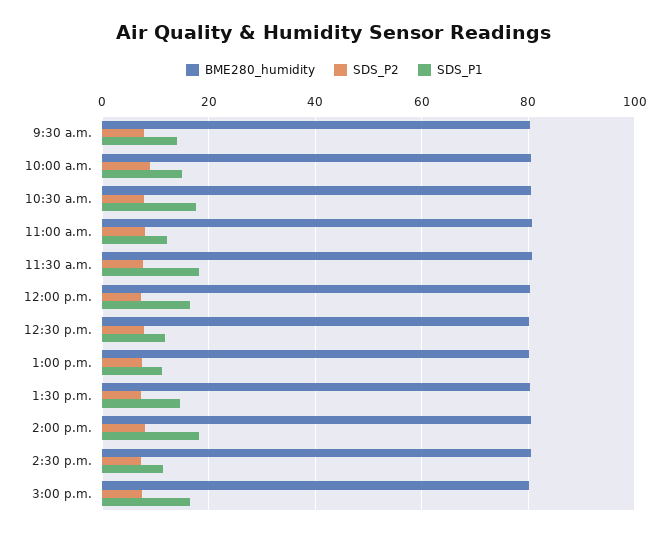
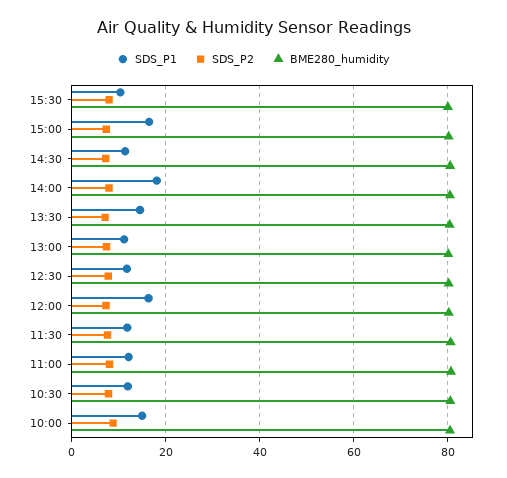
BME280_humidity, 9:30 a.m.: 80 -> none
SDS_P2, 9:30 a.m.: 8 -> none
SDS_P1, 9:30 a.m.: 14 -> none
SDS_P1, 10:30 a.m.: 18 -> 12
SDS_P1, 11:30 a.m.: 18 -> 12
SDS_P1, 15:30: none -> 10
SDS_P2, 15:30: none -> 8
BME280_humidity, 15:30: none -> 80

